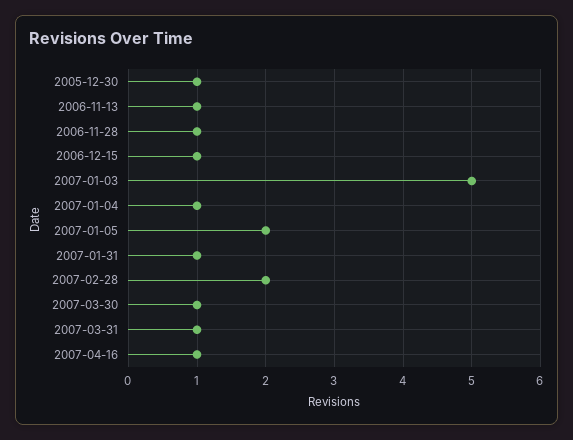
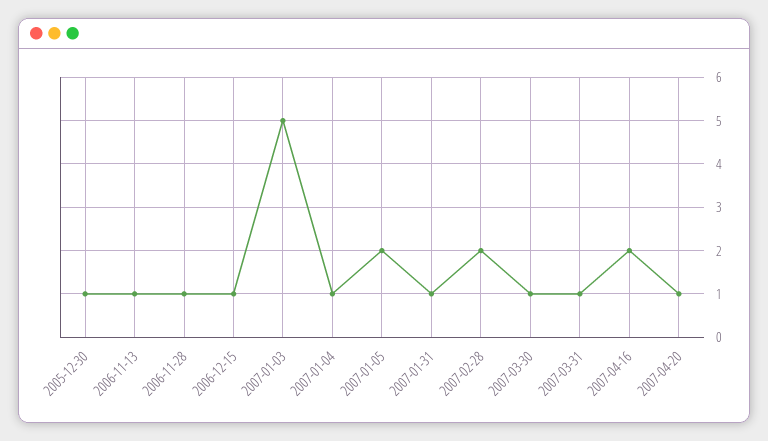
2007-04-16: 1 -> 2
2007-04-20: none -> 1

